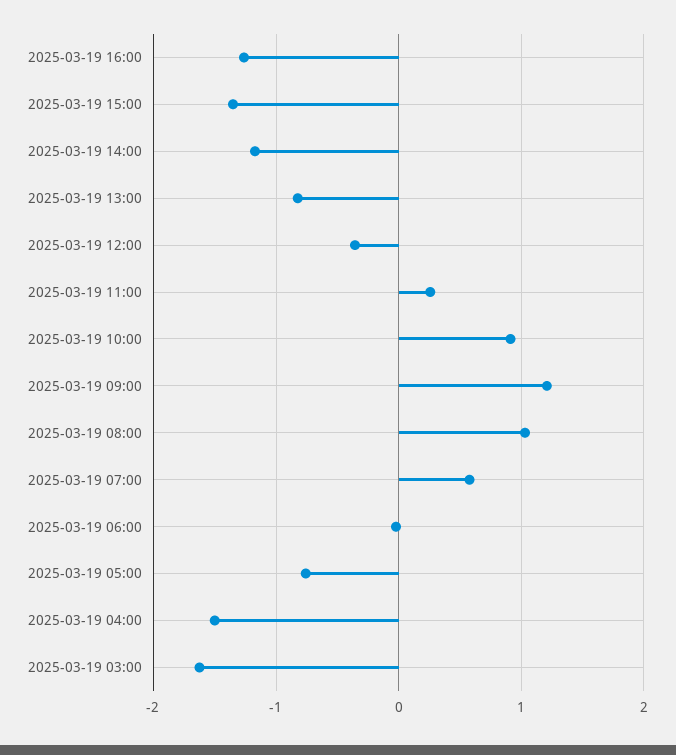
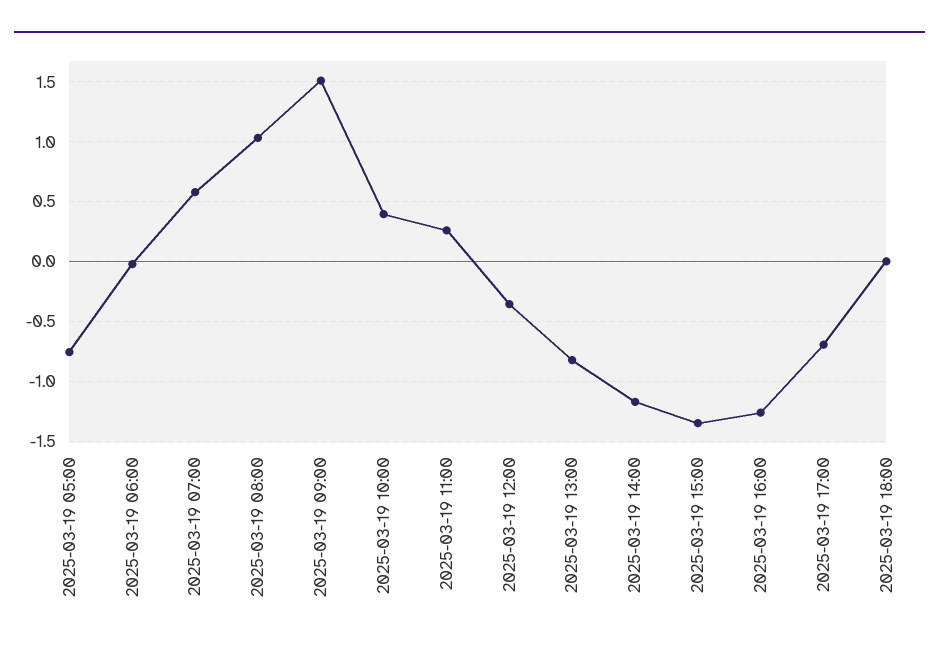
2025-03-19 10:00: 0.9 -> 0.4
2025-03-19 09:00: 1.2 -> 1.5
2025-03-19 04:00: -1.5 -> none
2025-03-19 03:00: -1.6 -> none
2025-03-19 17:00: none -> -0.7
2025-03-19 18:00: none -> 0

